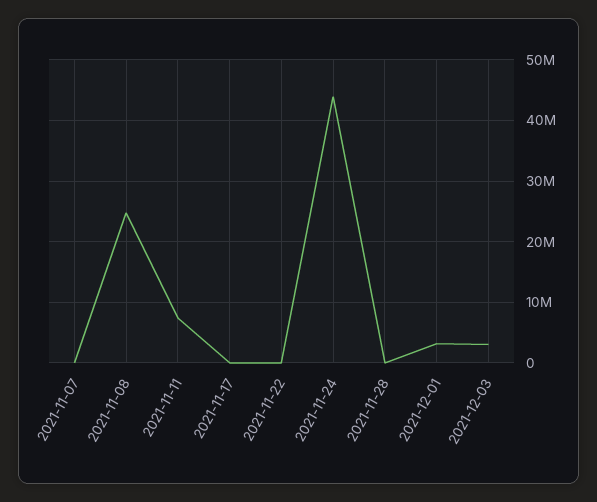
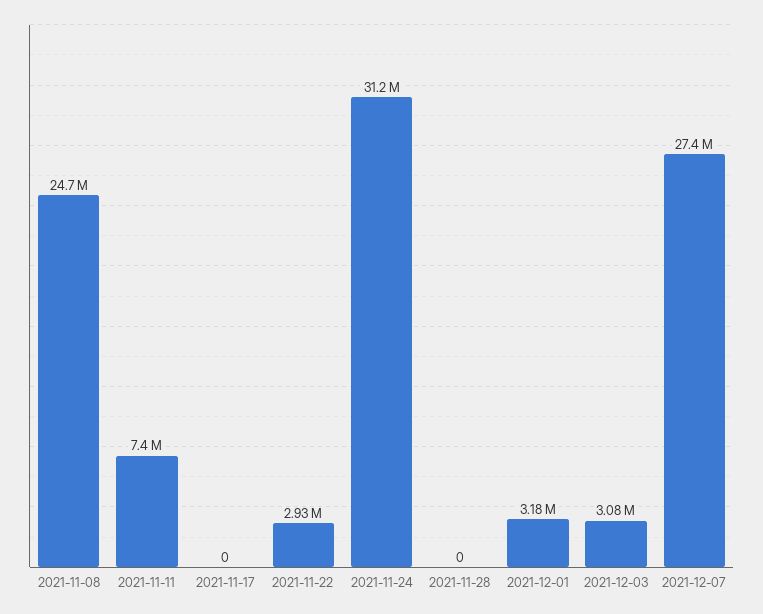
2021-11-07: 0 -> none
2021-11-22: 0 -> 2930000
2021-11-24: 44000000 -> 31200000
2021-12-07: none -> 27400000

